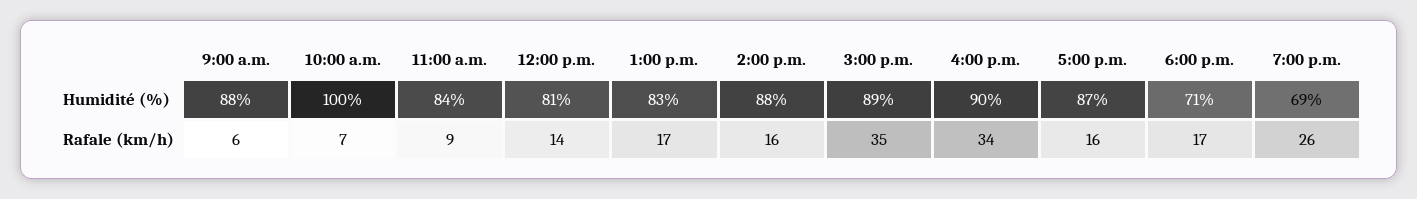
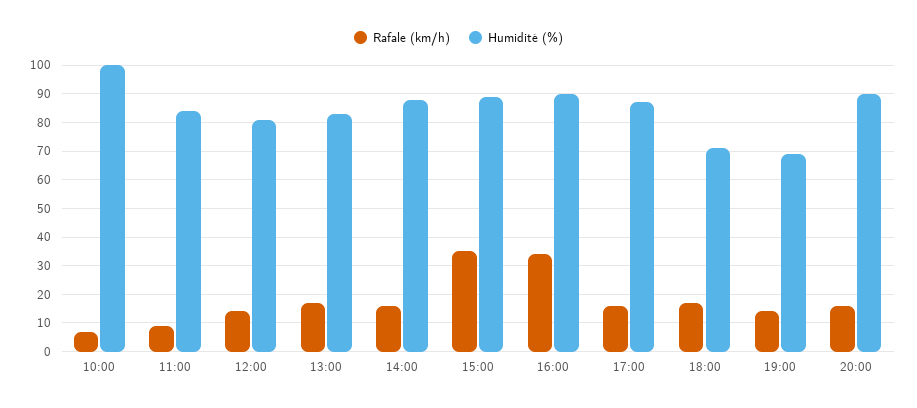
Humidité (%), 9:00 a.m.: 88 -> none
Rafale (km/h), 9:00 a.m.: 6 -> none
Rafale (km/h), 7:00 p.m.: 26 -> 15
Rafale (km/h), 20:00: none -> 15
Humidité (%), 20:00: none -> 90

